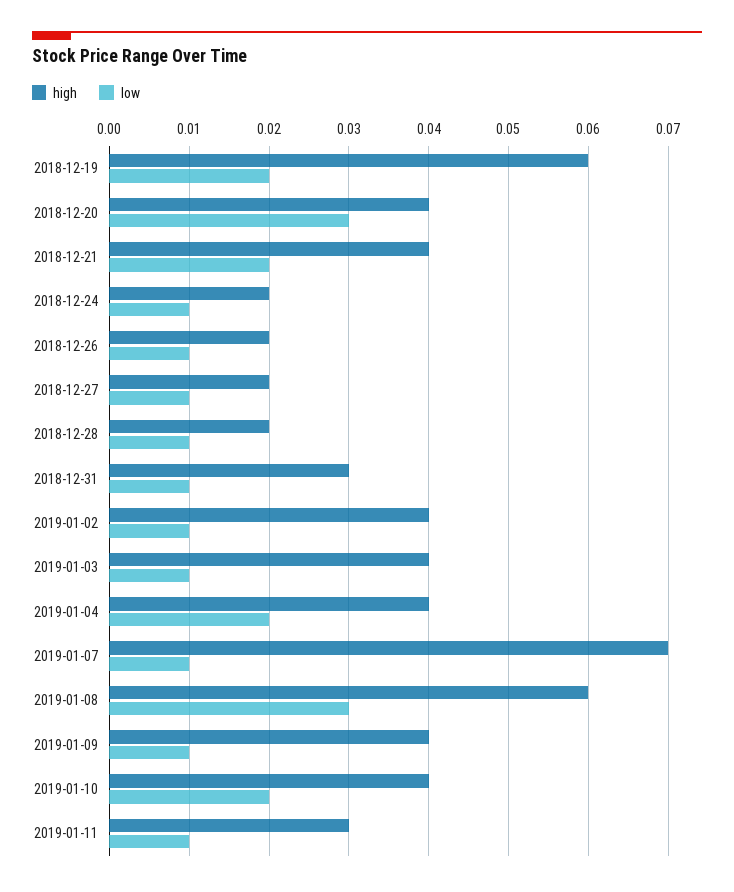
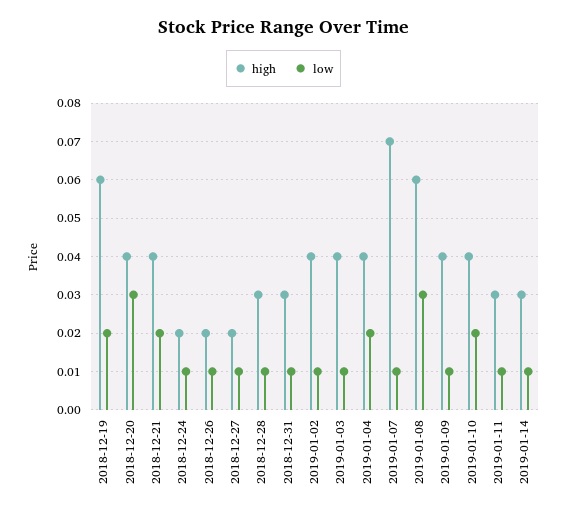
high, 2018-12-28: 0.02 -> 0.03
high, 2019-01-14: none -> 0.03
low, 2019-01-14: none -> 0.01

